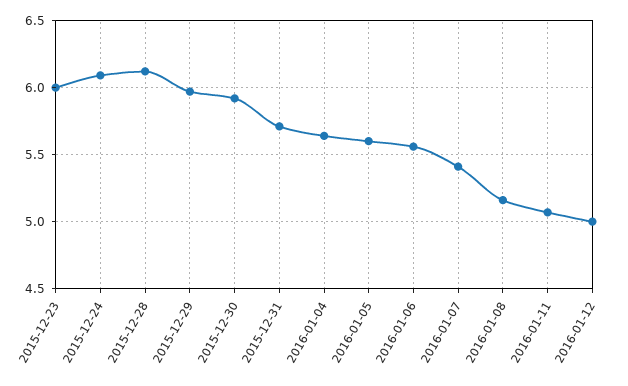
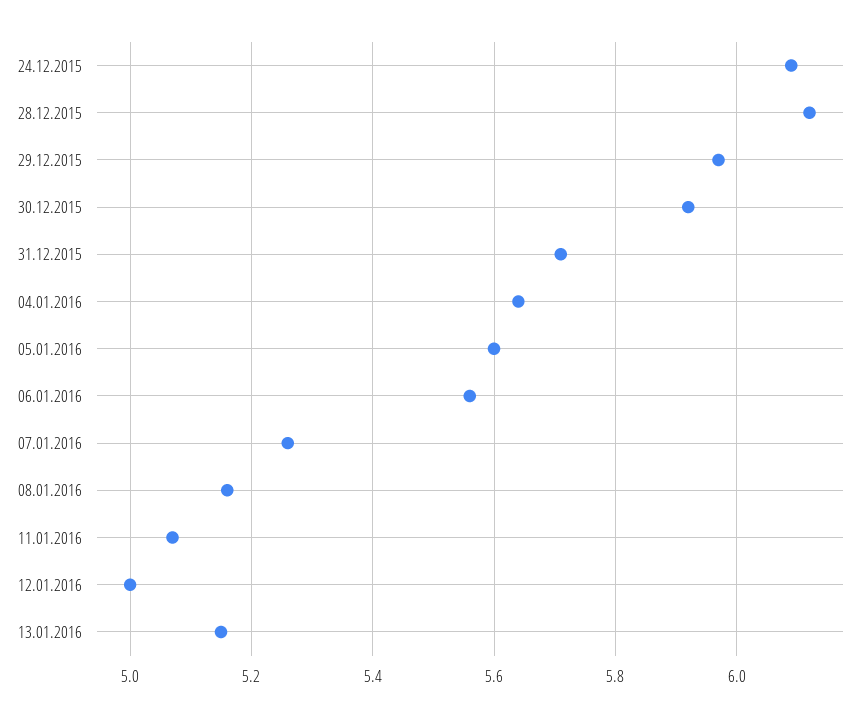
2015-12-23: 6 -> none
2016-01-07: 5.4 -> 5.25
13.01.2016: none -> 5.15

